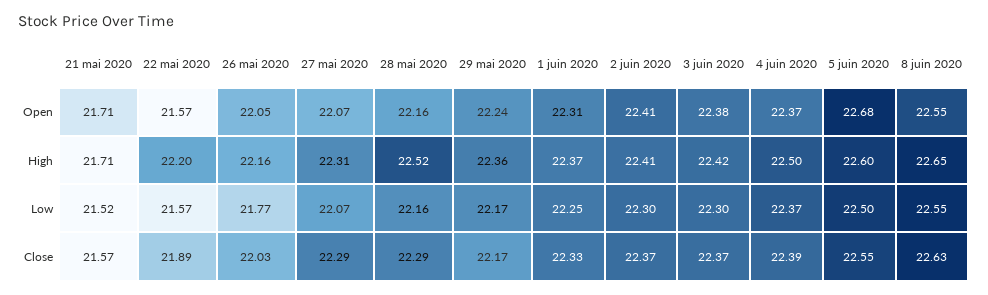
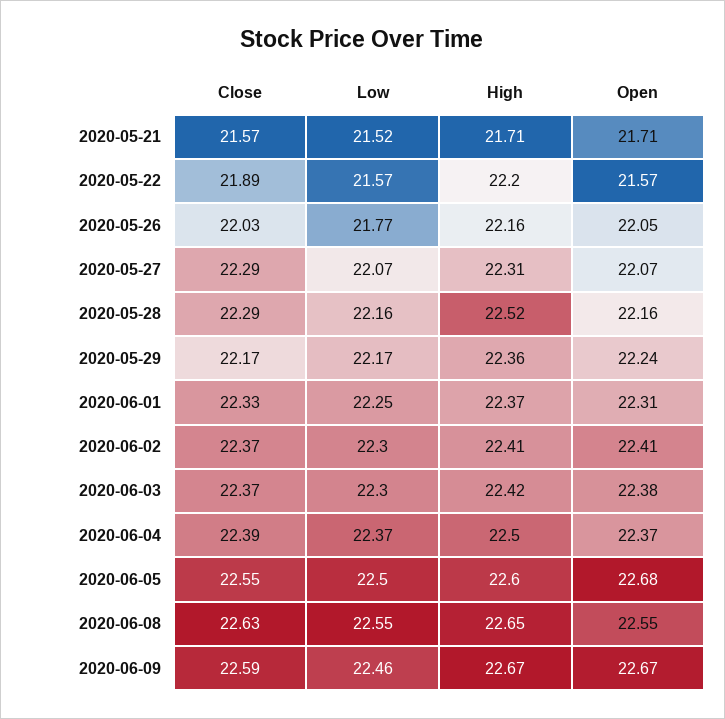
2020-06-09, Close: none -> 22.59
2020-06-09, Low: none -> 22.46
2020-06-09, High: none -> 22.67
2020-06-09, Open: none -> 22.67

